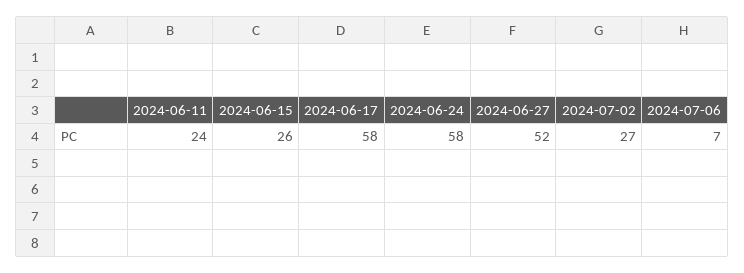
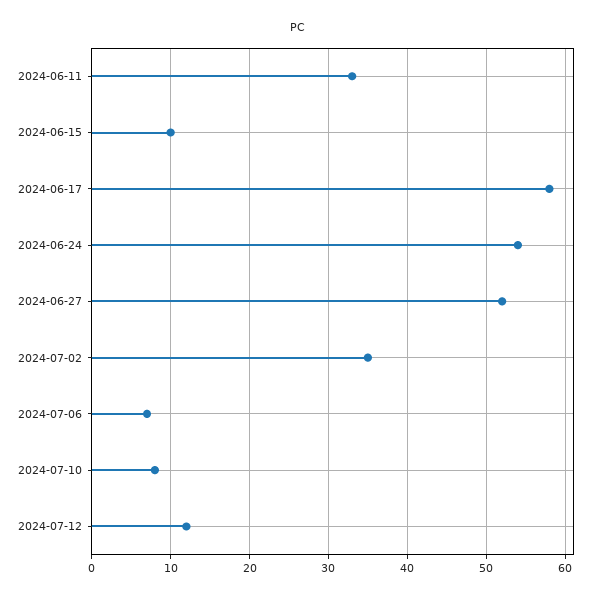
2024-06-11: 24 -> 33
2024-06-15: 26 -> 10
2024-06-24: 58 -> 54
2024-07-02: 27 -> 35
2024-07-10: none -> 8
2024-07-12: none -> 12

